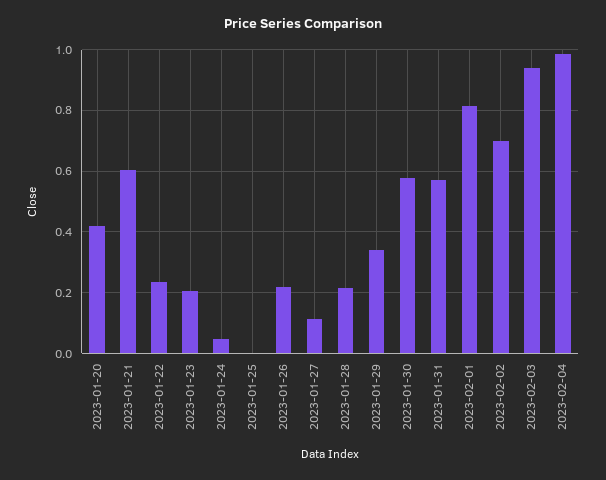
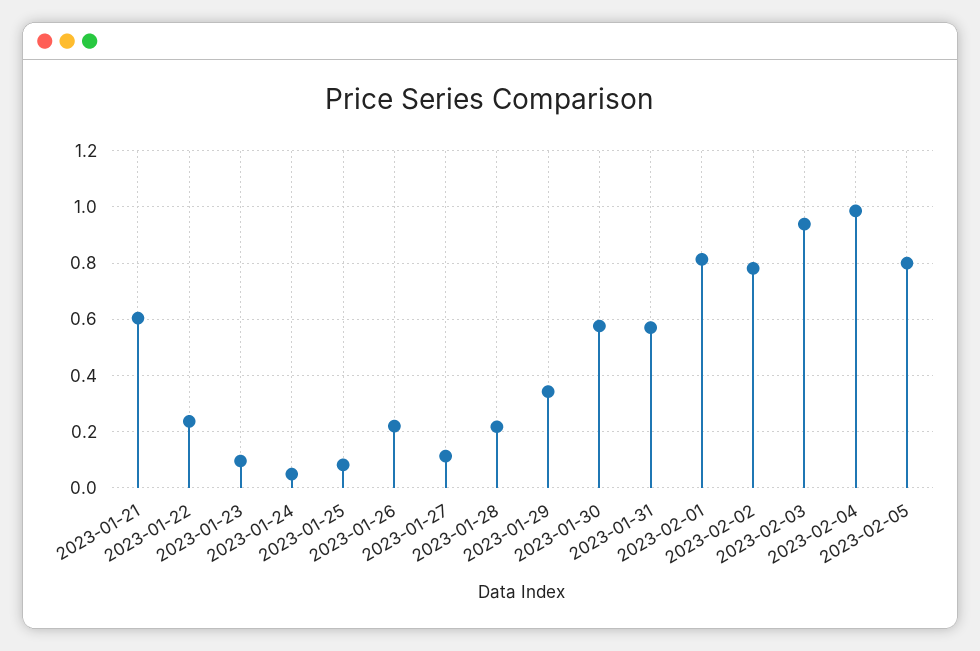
2023-01-20: 0.42 -> none
2023-01-23: 0.2 -> 0.1
2023-01-25: 0 -> 0.075
2023-02-02: 0.7 -> 0.775
2023-02-05: none -> 0.8

